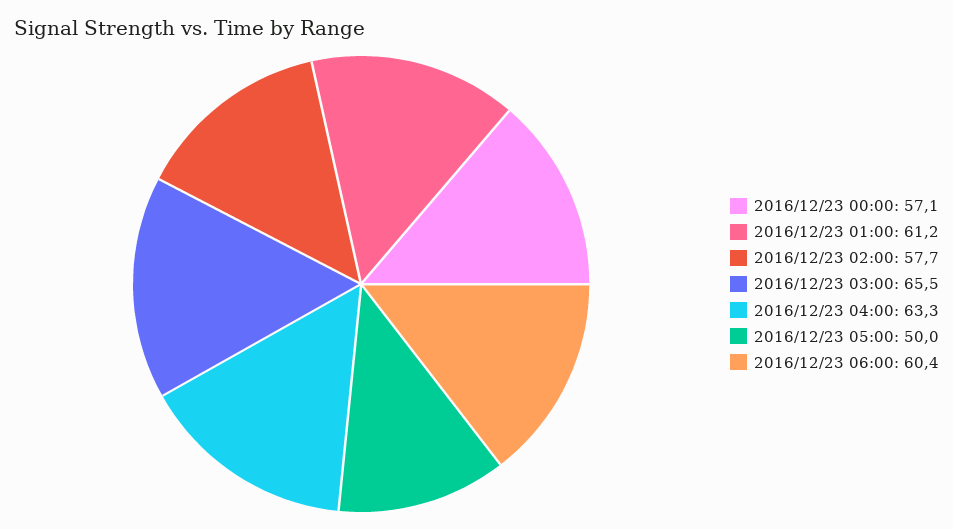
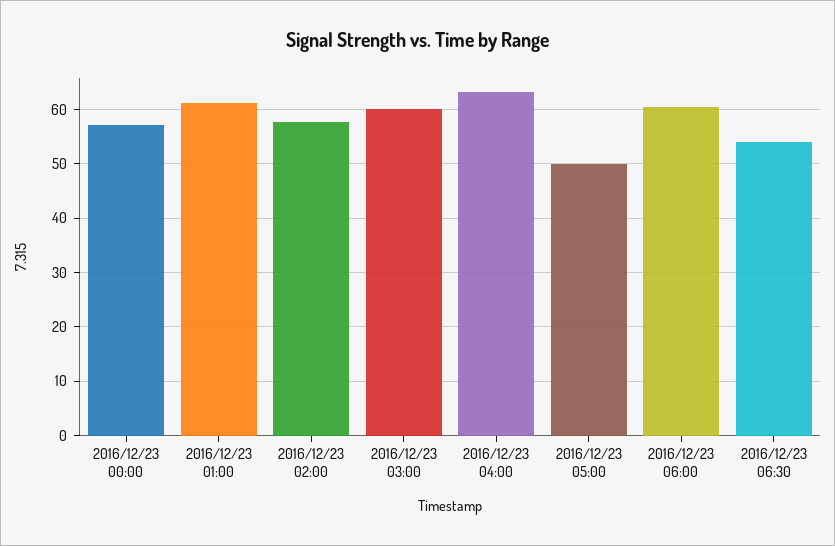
2016/12/23 03:00: 65.5 -> 60
2016/12/23 06:30: none -> 54

